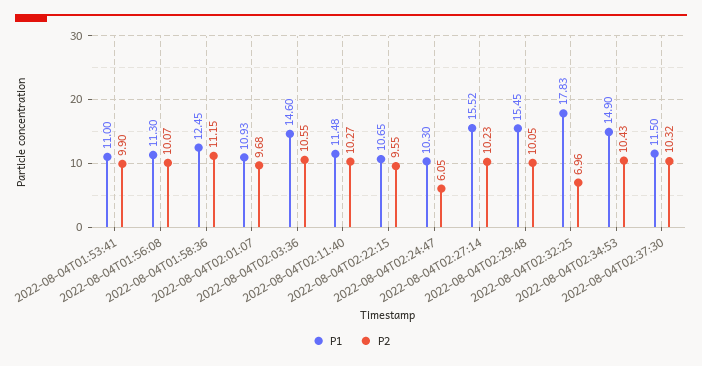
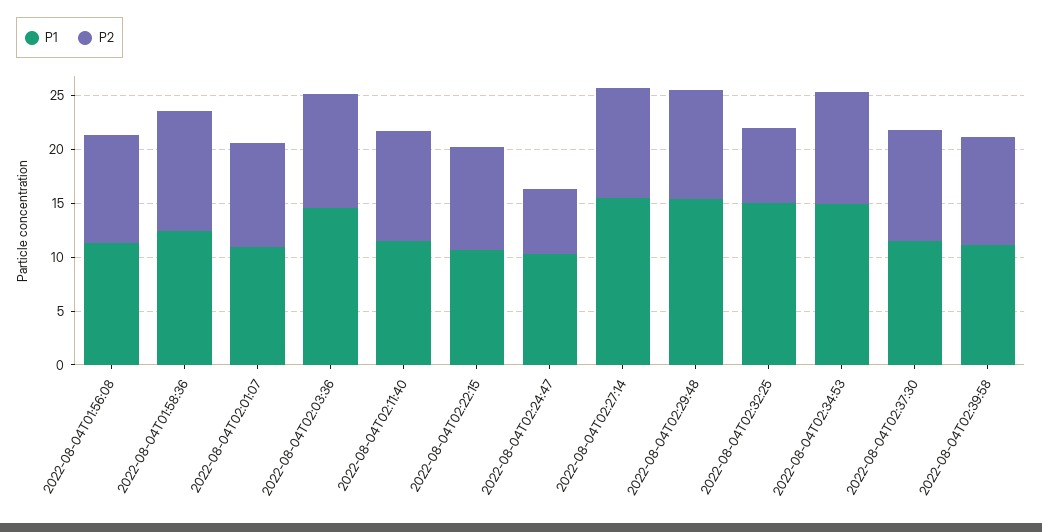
P1, 2022-08-04T01:53:41: 11 -> none
P2, 2022-08-04T01:53:41: 9.9 -> none
P1, 2022-08-04T02:32:25: 17.83 -> 15
P1, 2022-08-04T02:39:58: none -> 11
P2, 2022-08-04T02:39:58: none -> 10

